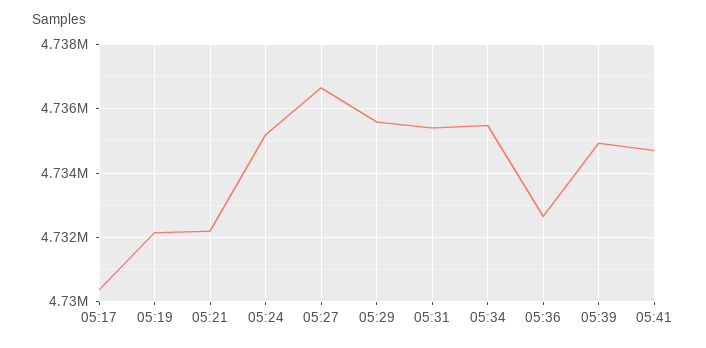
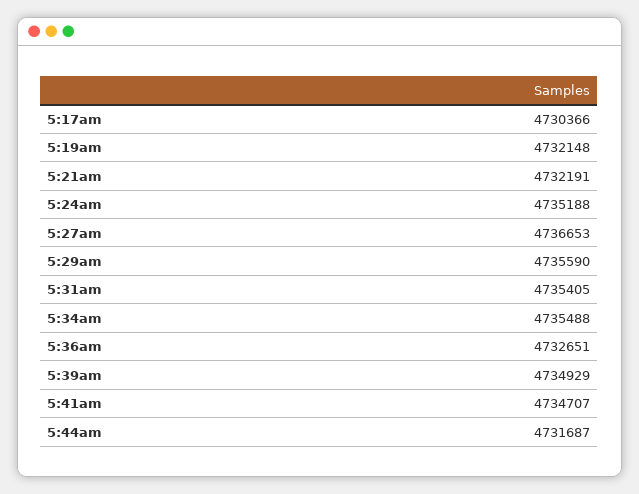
5:44am: none -> 4731687

